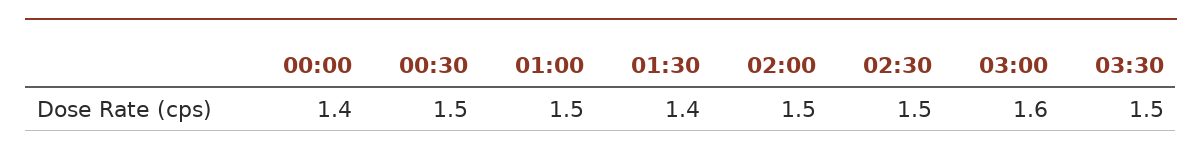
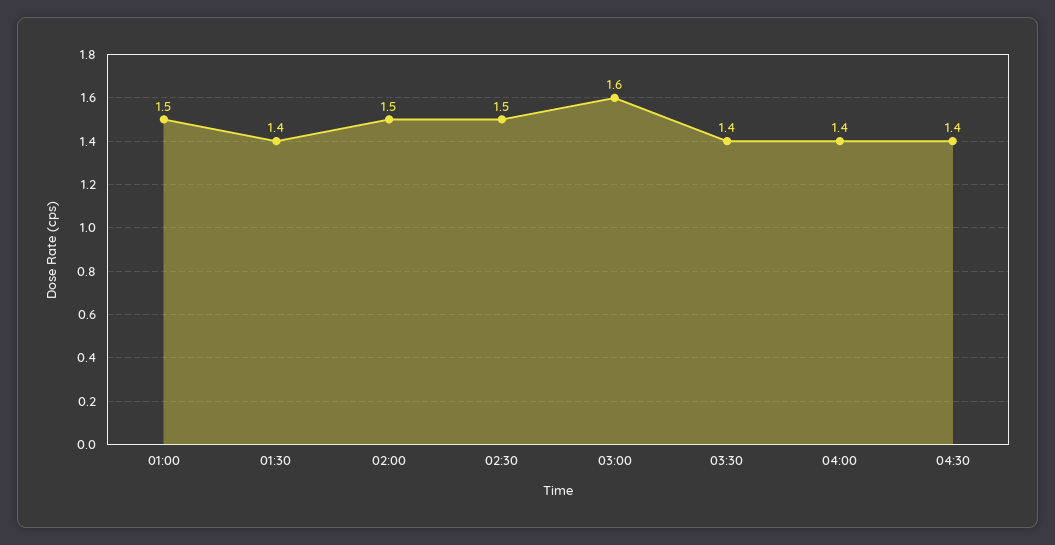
00:00: 1.4 -> none
00:30: 1.5 -> none
03:30: 1.5 -> 1.4
04:00: none -> 1.4
04:30: none -> 1.4

